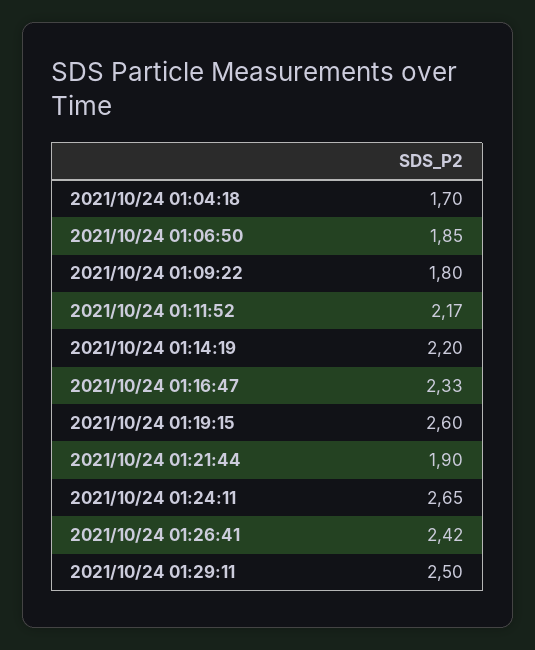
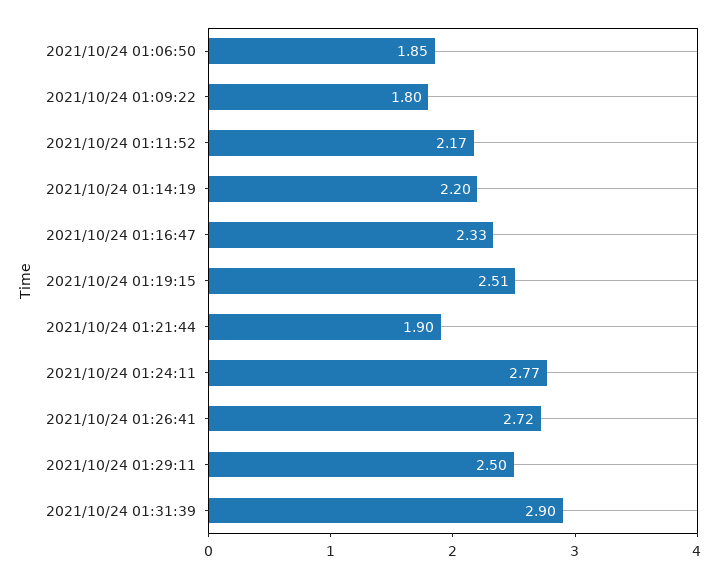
2021/10/24 01:04:18: 1.7 -> none
2021/10/24 01:19:15: 2.6 -> 2.51
2021/10/24 01:24:11: 2.65 -> 2.77
2021/10/24 01:26:41: 2.42 -> 2.72
2021/10/24 01:31:39: none -> 2.9

